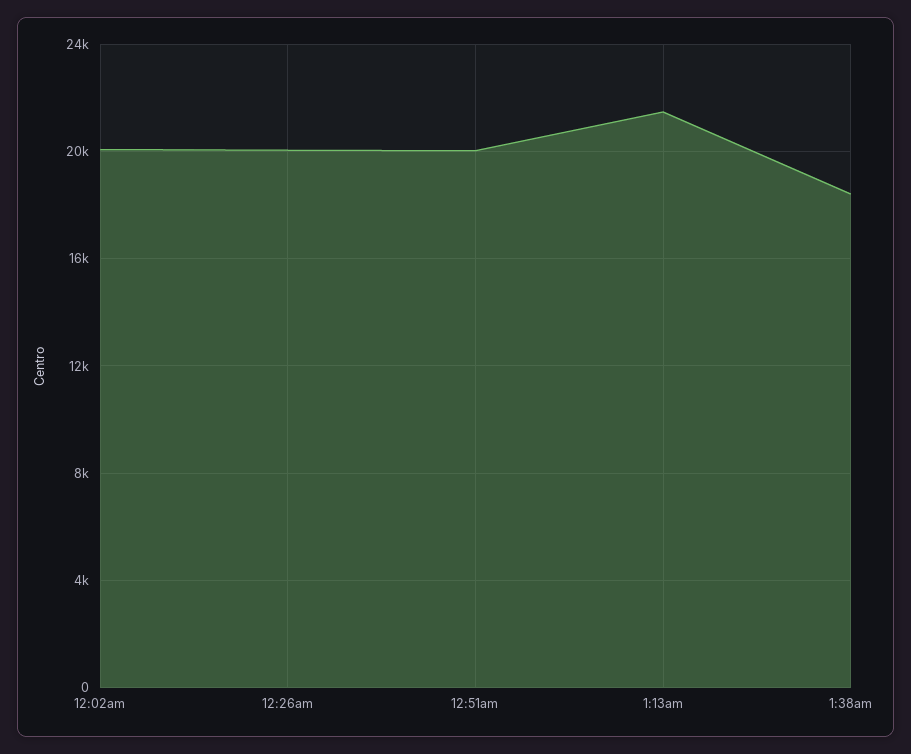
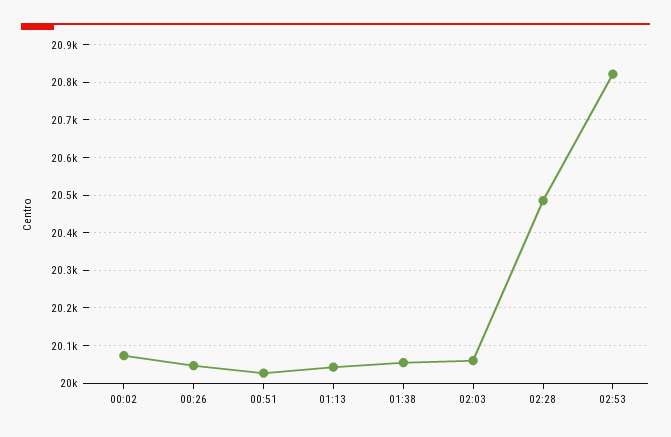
1:13am: 21500 -> 20040
1:38am: 18500 -> 20060
02:03: none -> 20060
02:28: none -> 20480
02:53: none -> 20820

